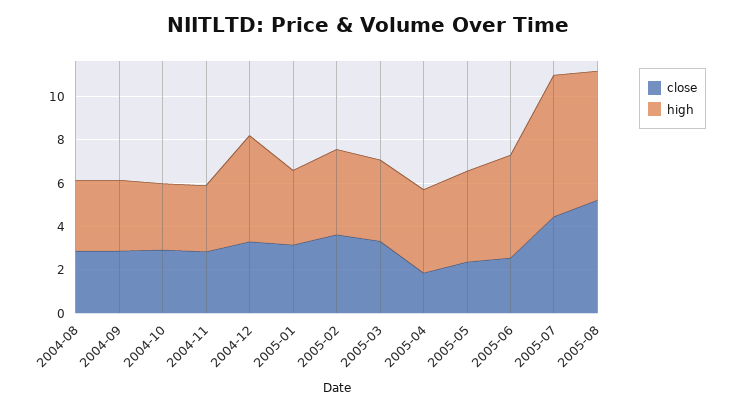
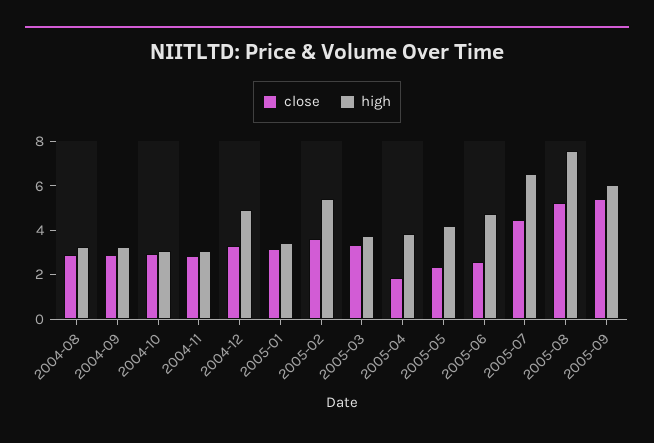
high, 2005-02: 4 -> 5.5
high, 2005-08: 6 -> 7.5
close, 2005-09: none -> 5.5
high, 2005-09: none -> 6

